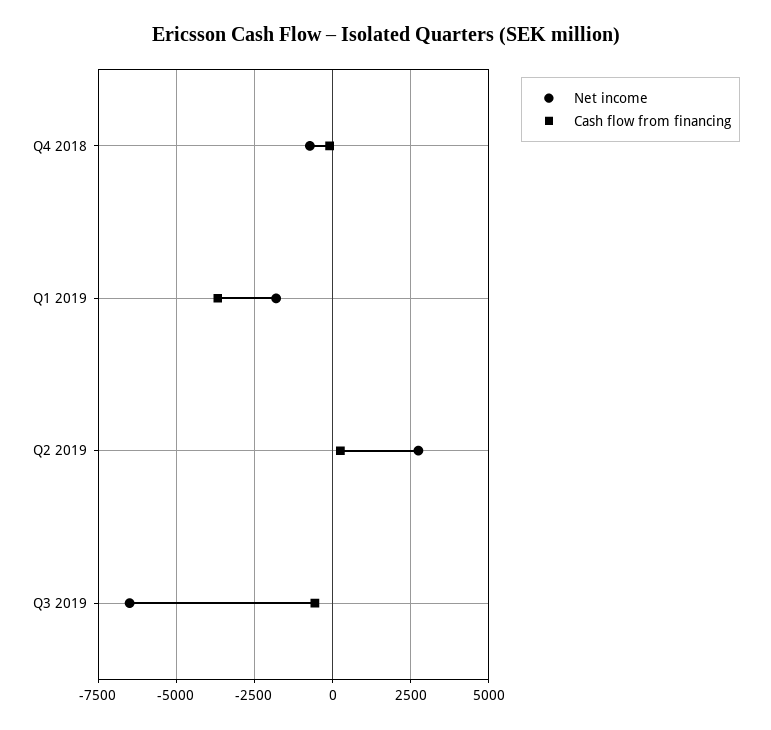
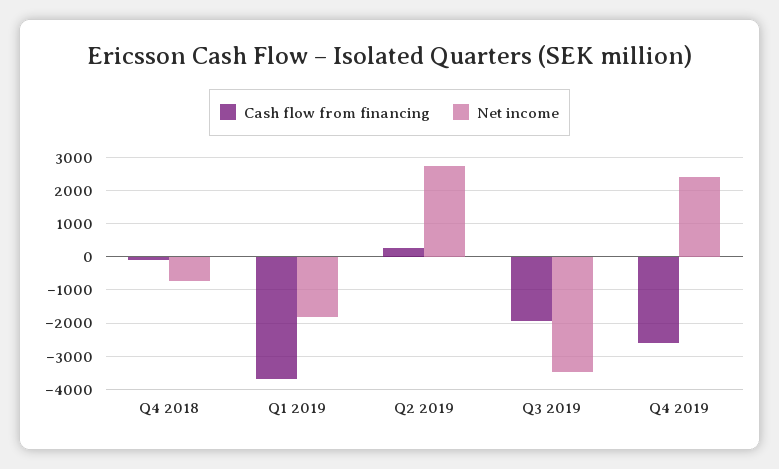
Net income, Q3 2019: -6500 -> -3400
Cash flow from financing, Q3 2019: -500 -> -2000
Cash flow from financing, Q4 2019: none -> -2600
Net income, Q4 2019: none -> 2400

